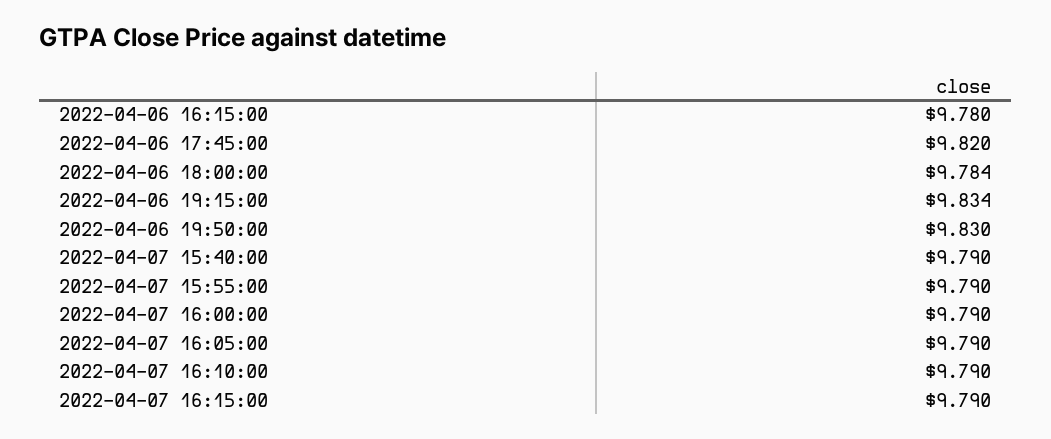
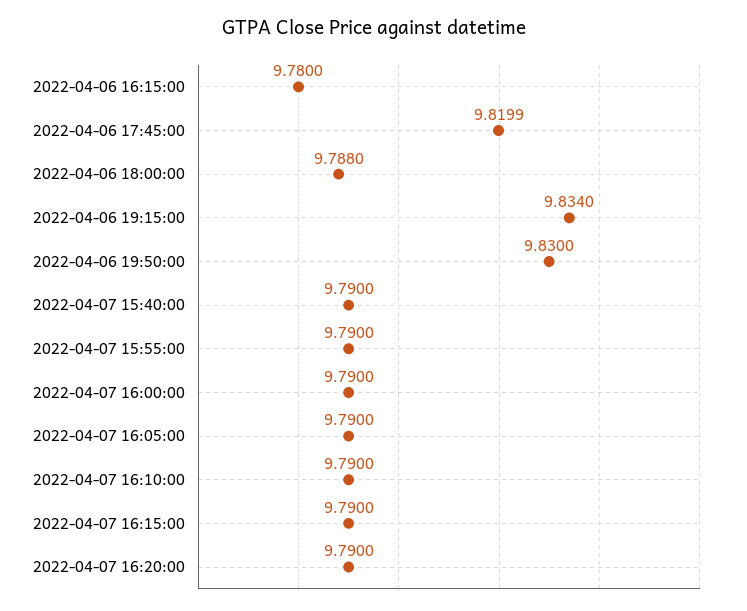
2022-04-06 18:00:00: 9.784 -> 9.788
2022-04-07 16:20:00: none -> 9.79

